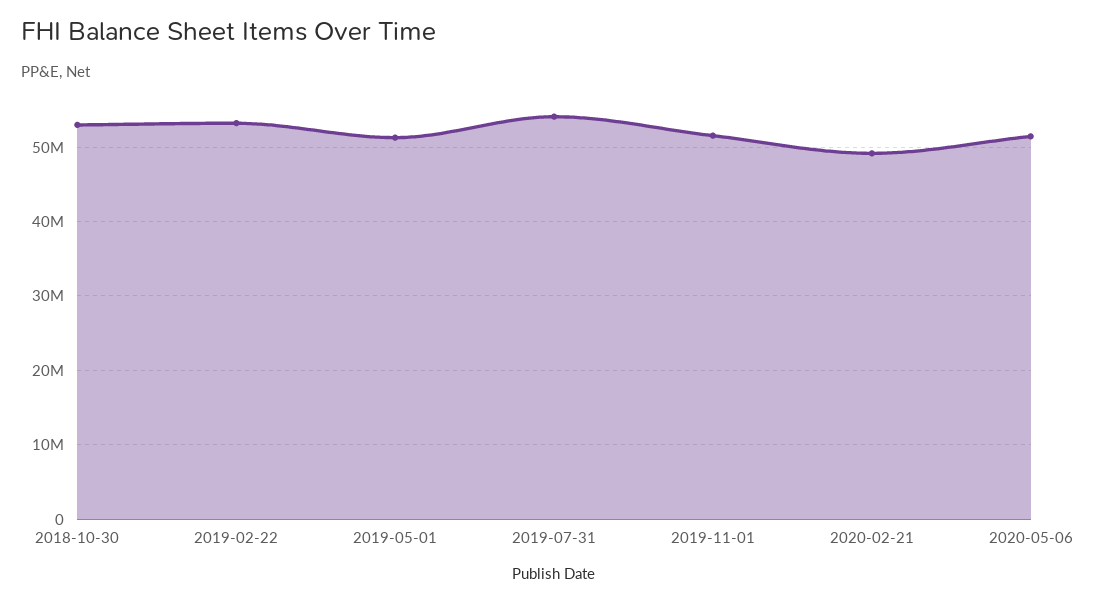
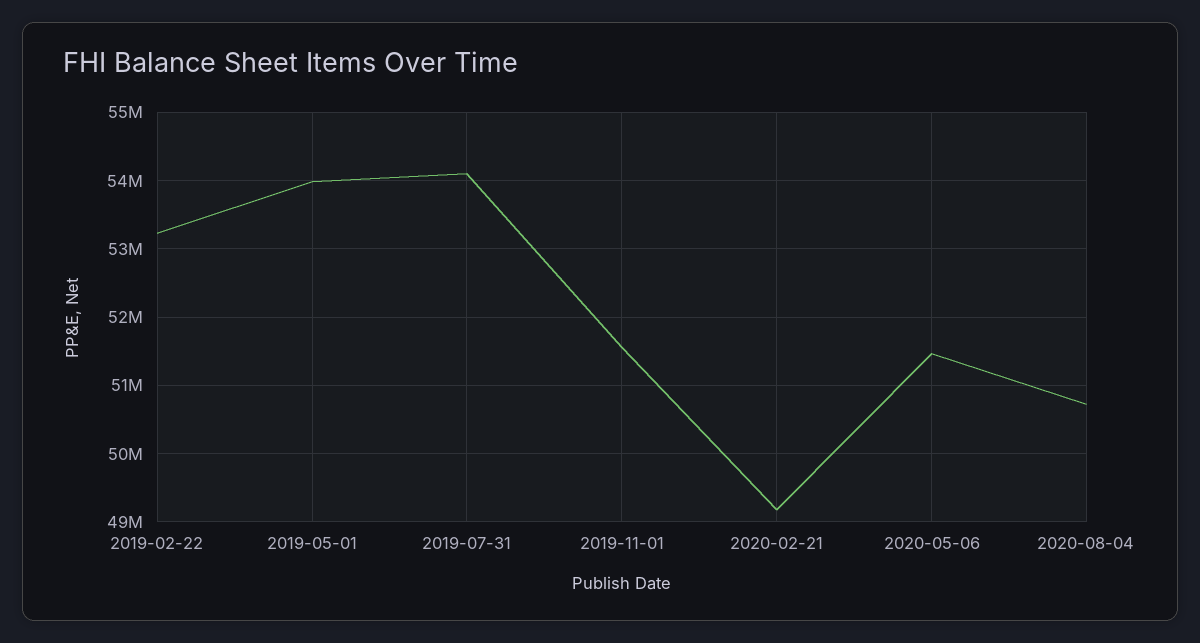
2018-10-30: 53000000 -> none
2019-05-01: 51000000 -> 54000000
2020-08-04: none -> 50700000

